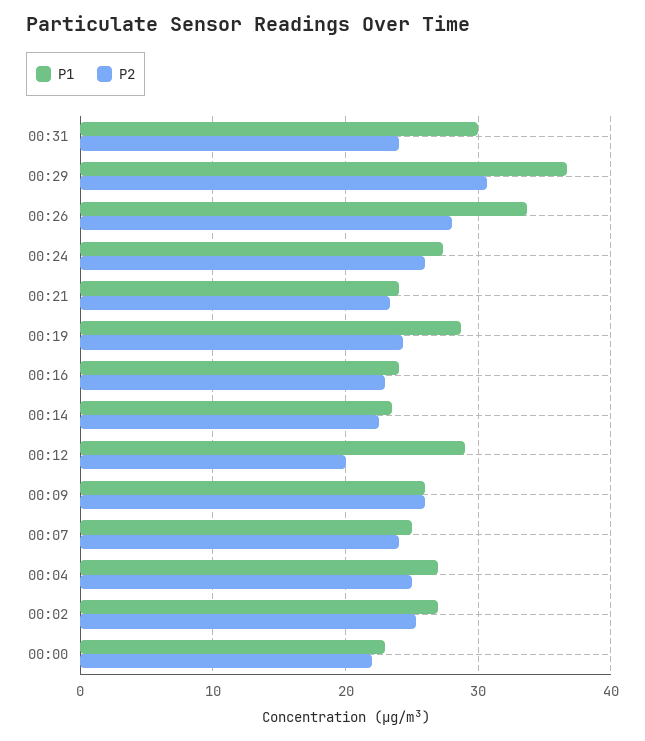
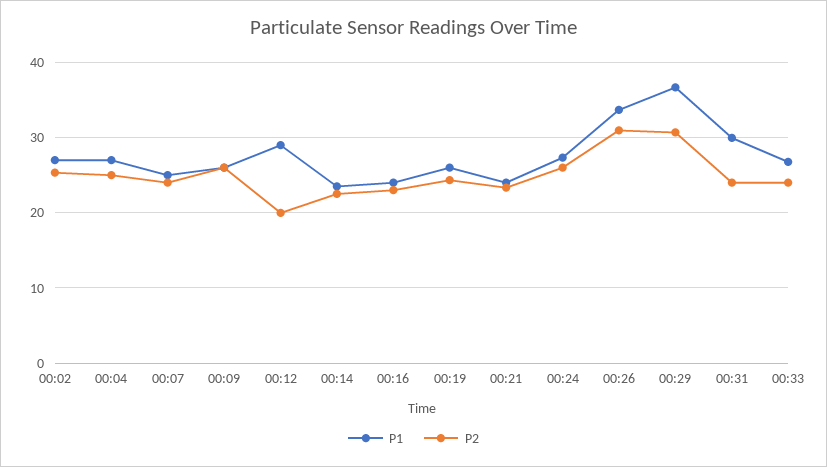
P2, 00:26: 28 -> 31
P1, 00:19: 29 -> 26
P1, 00:00: 23 -> none
P2, 00:00: 22 -> none
P1, 00:33: none -> 27
P2, 00:33: none -> 24

